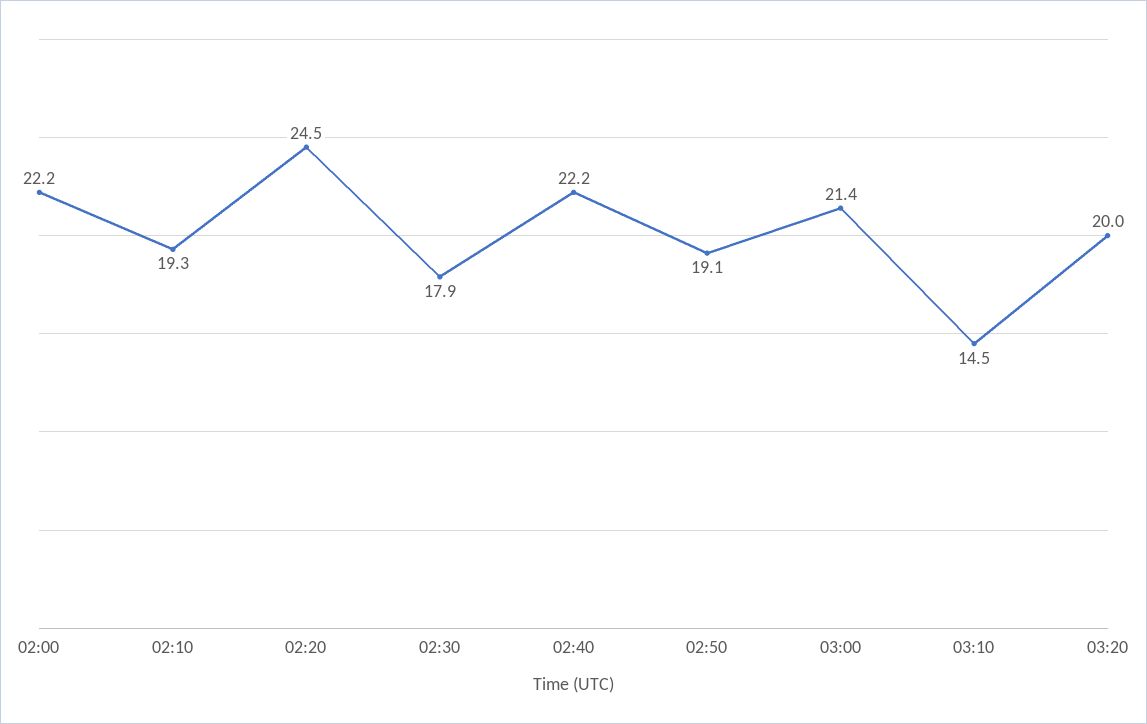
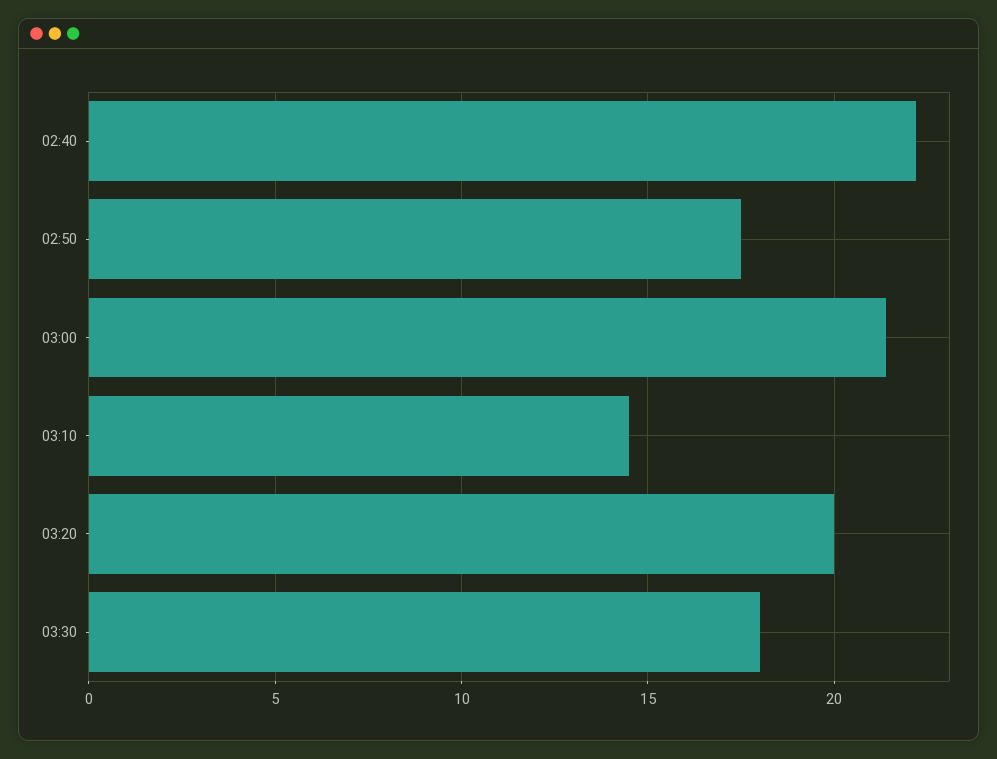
02:00: 22.2 -> none
02:10: 19.3 -> none
02:20: 24.5 -> none
02:30: 17.9 -> none
02:50: 19.1 -> 17.5
03:30: none -> 18

